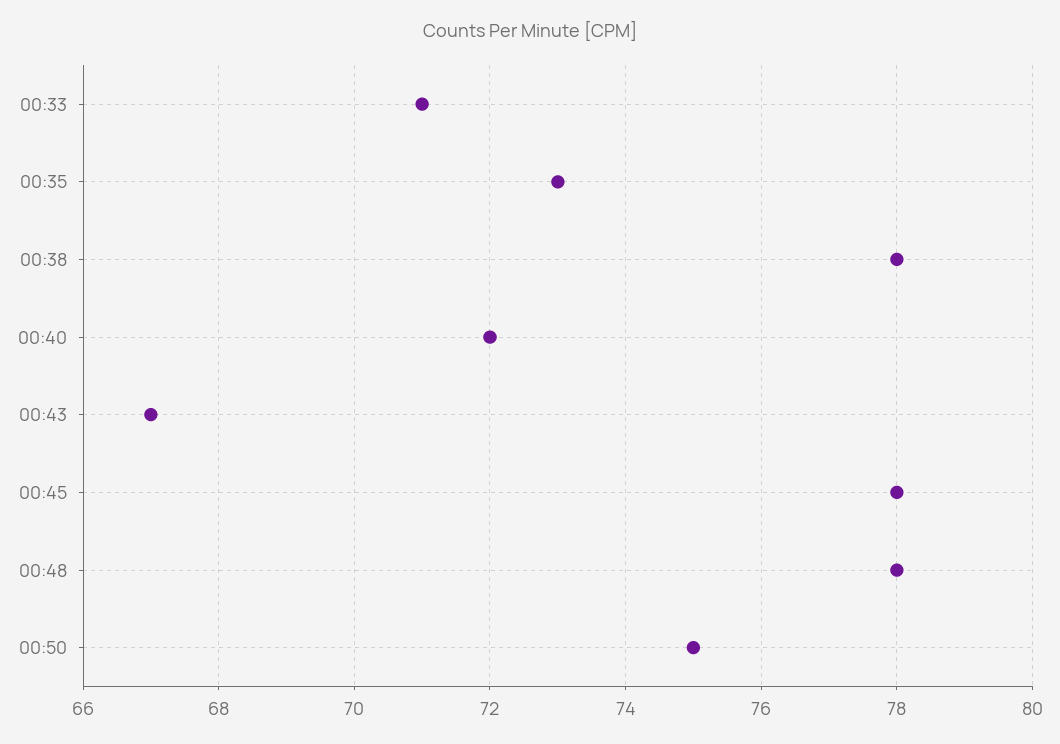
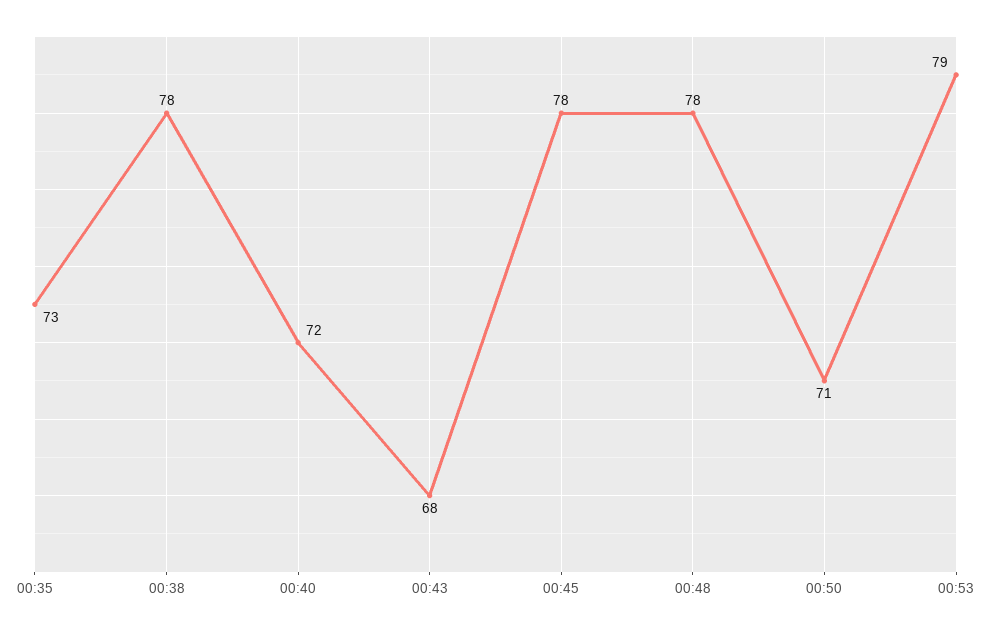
00:33: 71 -> none
00:43: 67 -> 68
00:50: 75 -> 71
00:53: none -> 79

